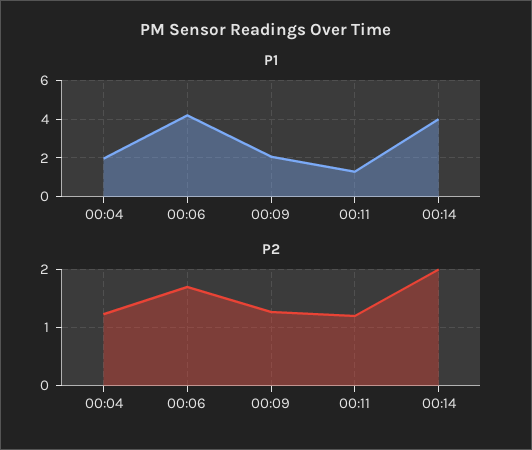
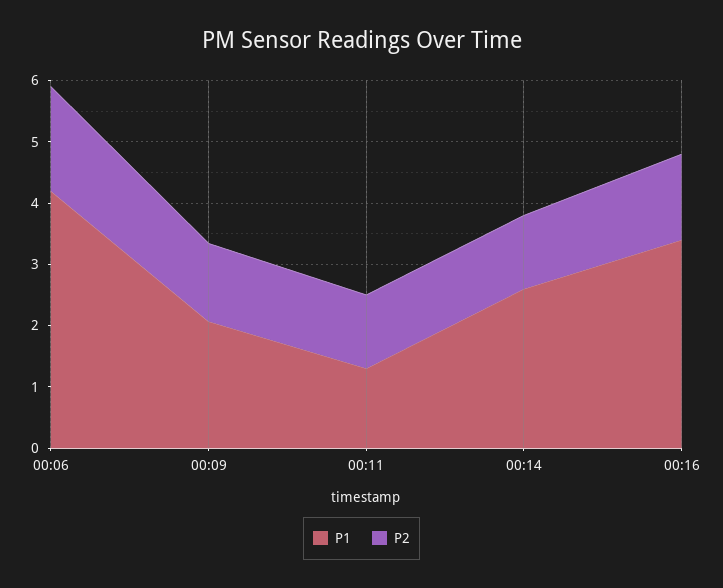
P1, 00:04: 2 -> none
P1, 00:14: 4 -> 2.6
P2, 00:04: 1.2 -> none
P2, 00:14: 2 -> 1.2
P1, 00:16: none -> 3.4
P2, 00:16: none -> 1.4

